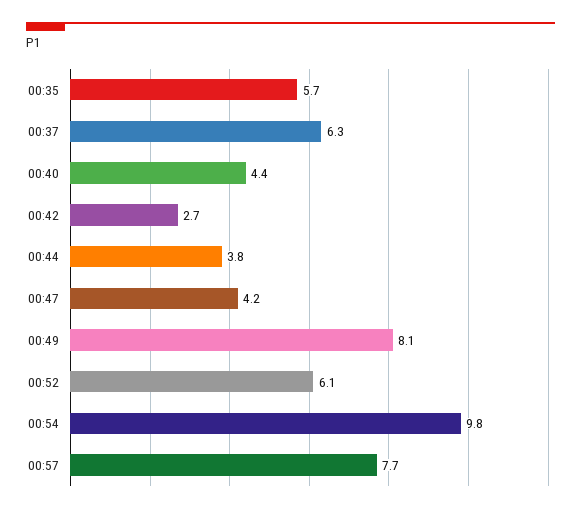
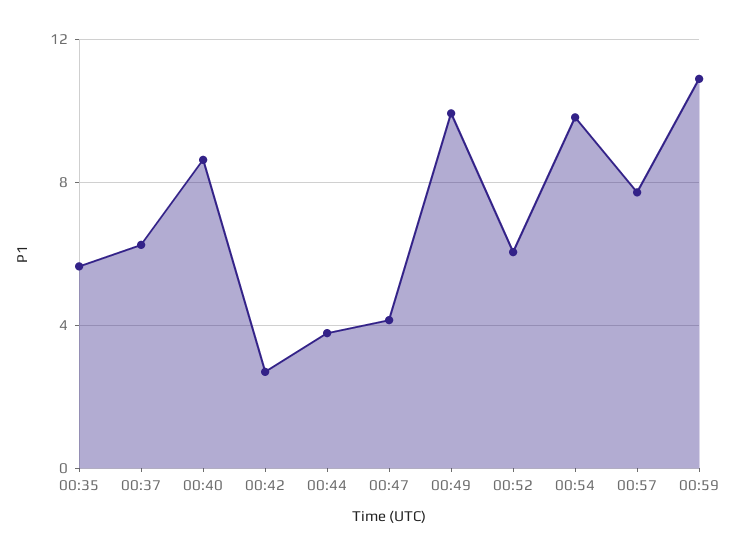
00:40: 4.4 -> 8.5
00:49: 8.1 -> 10
00:59: none -> 11

